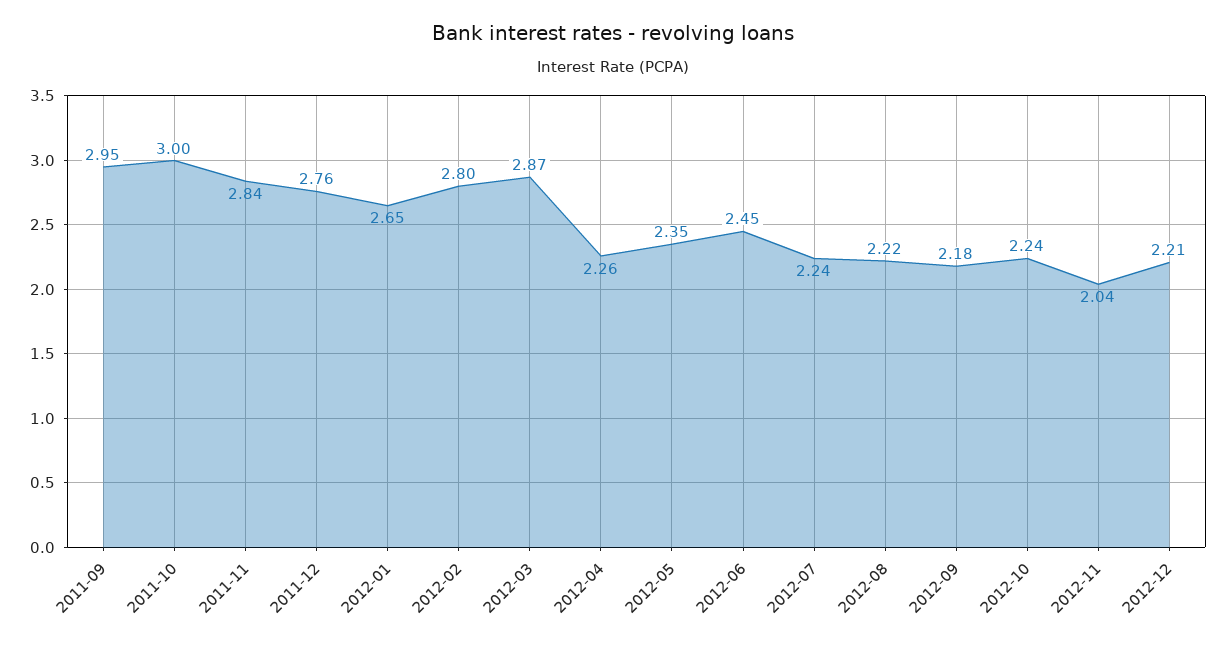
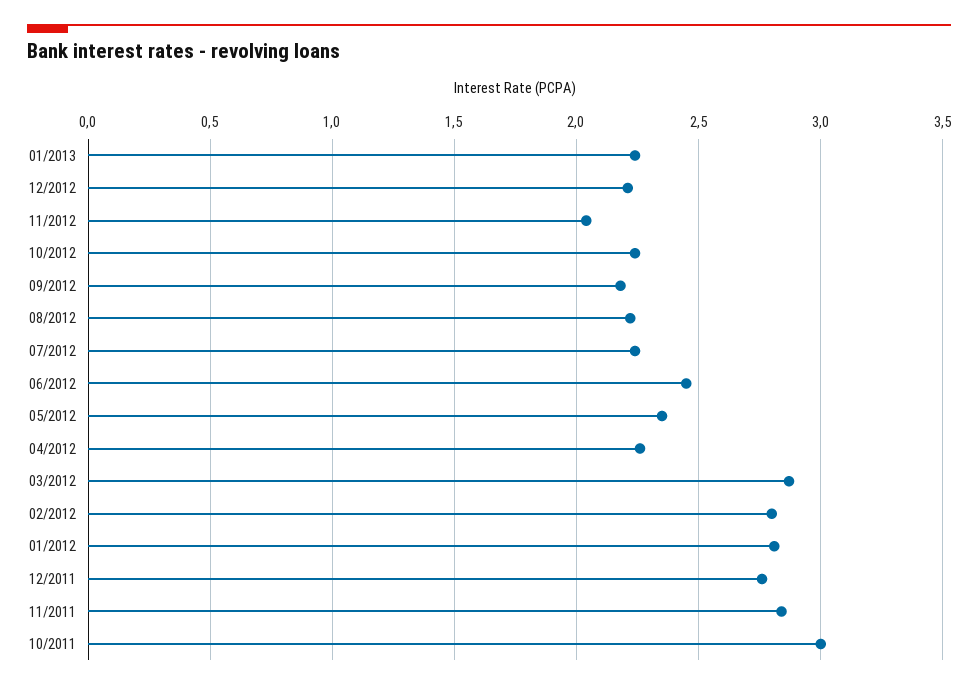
2011-09: 2.95 -> none
2012-01: 2.65 -> 2.8
01/2013: none -> 2.25

